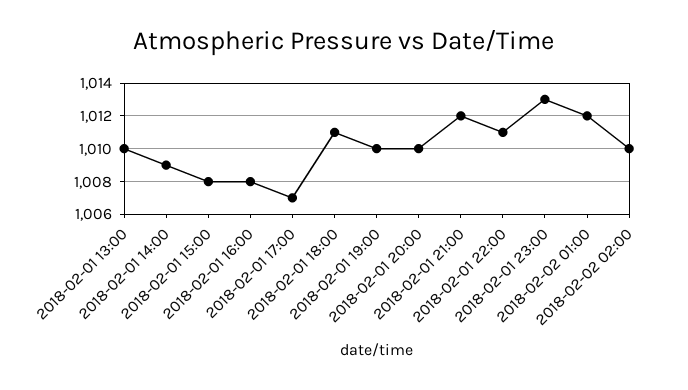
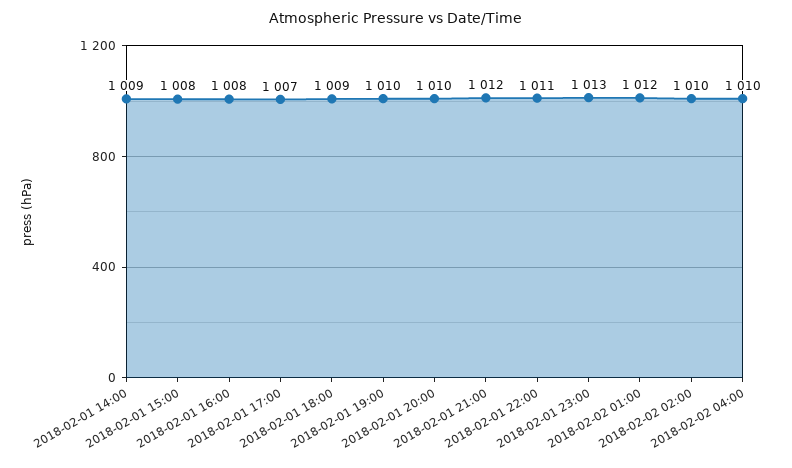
2018-02-01 13:00: 1010 -> none
2018-02-01 18:00: 1011 -> 1009
2018-02-02 04:00: none -> 1010

